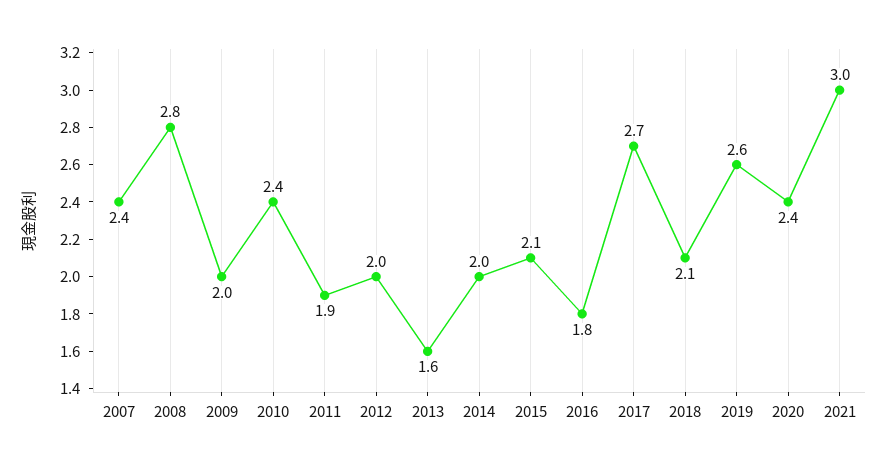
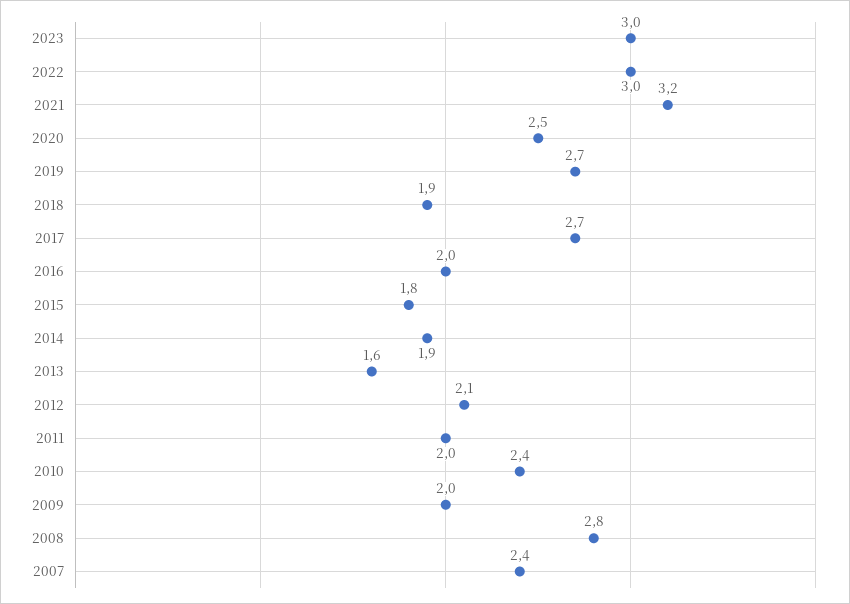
2011: 1.9 -> 2
2012: 2 -> 2.1
2014: 2 -> 1.9
2015: 2.1 -> 1.8
2016: 1.8 -> 2
2018: 2.1 -> 1.9
2019: 2.6 -> 2.7
2020: 2.4 -> 2.5
2021: 3 -> 3.2
2023: none -> 3
2022: none -> 3

